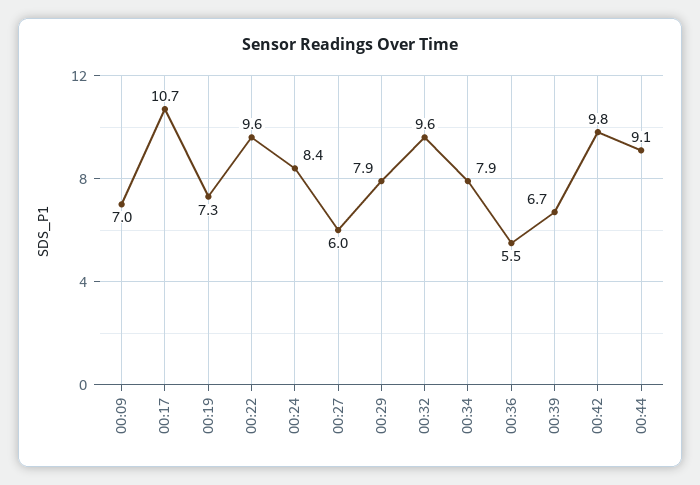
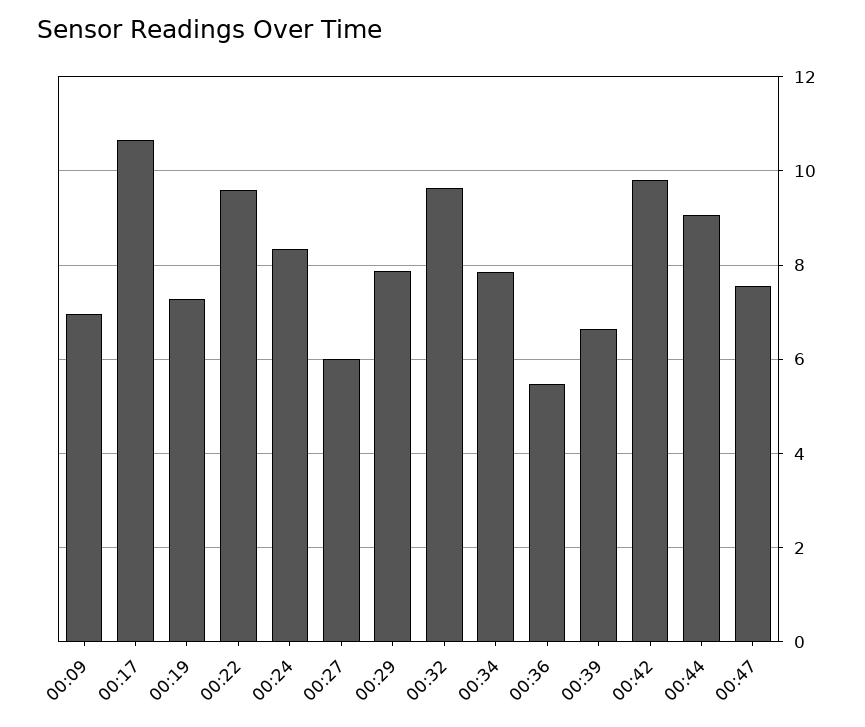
00:47: none -> 7.6

